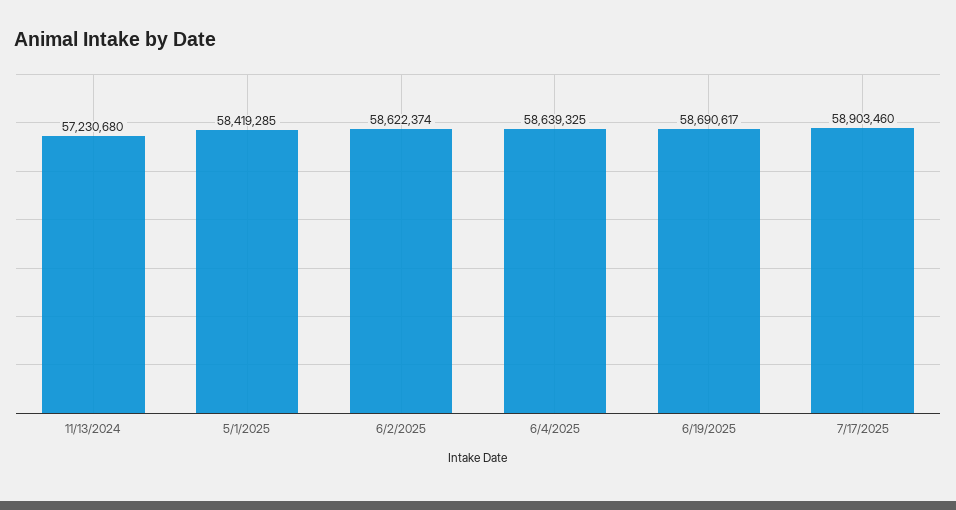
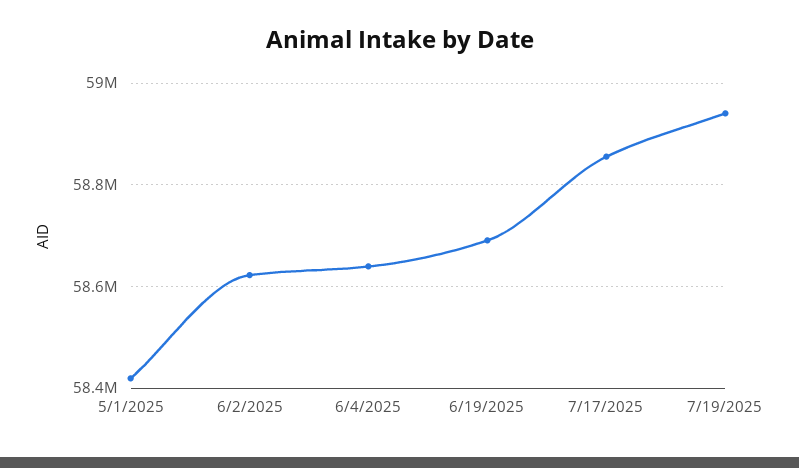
11/13/2024: 57230680 -> none
7/17/2025: 58903460 -> 58860000
7/19/2025: none -> 58940000

